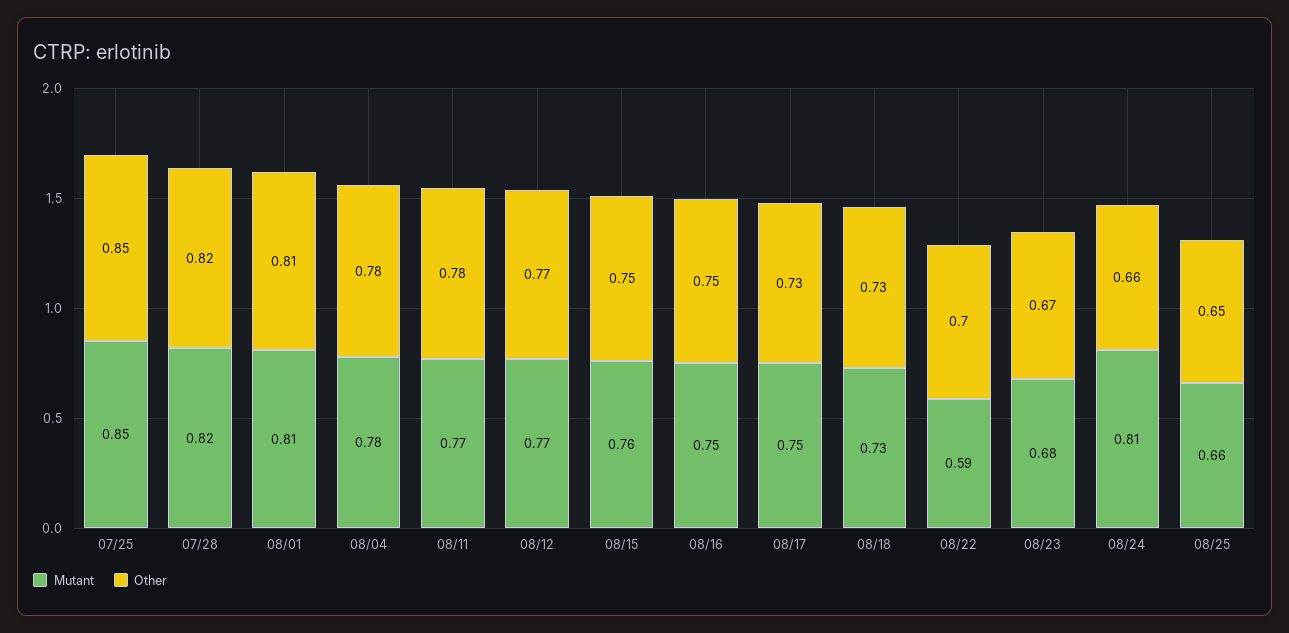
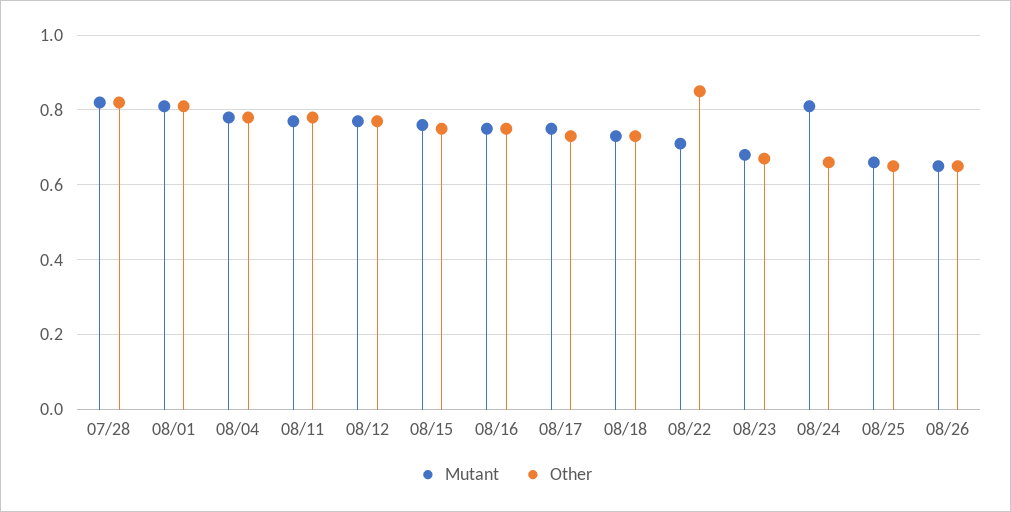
Mutant, 07/25: 0.85 -> none
Other, 07/25: 0.85 -> none
Mutant, 08/22: 0.59 -> 0.7
Other, 08/22: 0.7 -> 0.85
Mutant, 08/26: none -> 0.65
Other, 08/26: none -> 0.65

